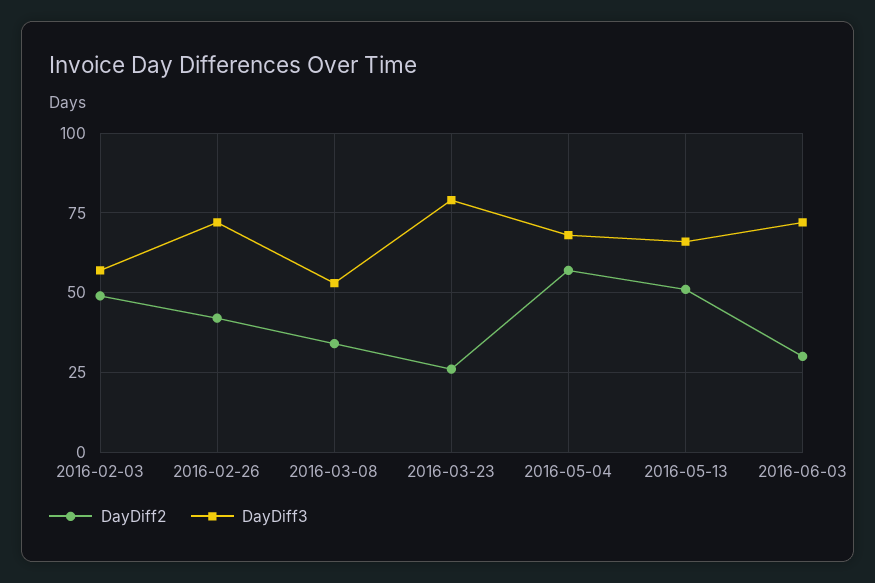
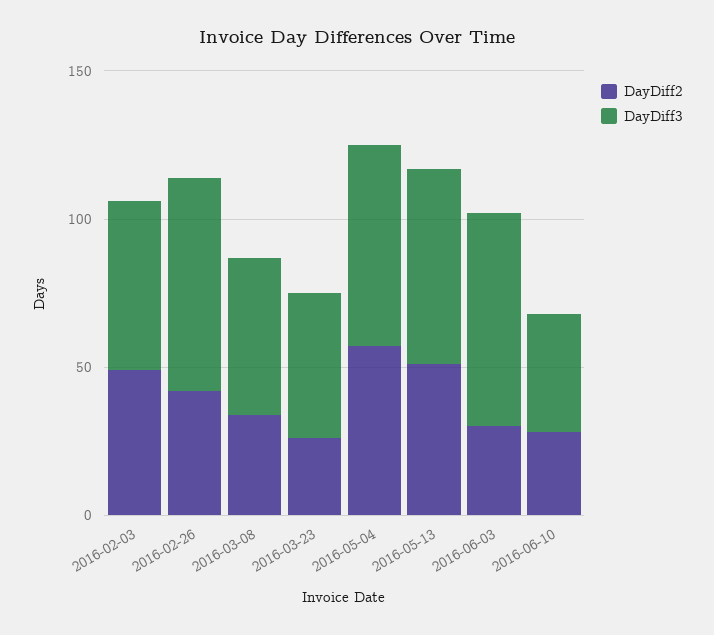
DayDiff3, 2016-03-23: 80 -> 50
DayDiff2, 2016-06-10: none -> 30
DayDiff3, 2016-06-10: none -> 40

